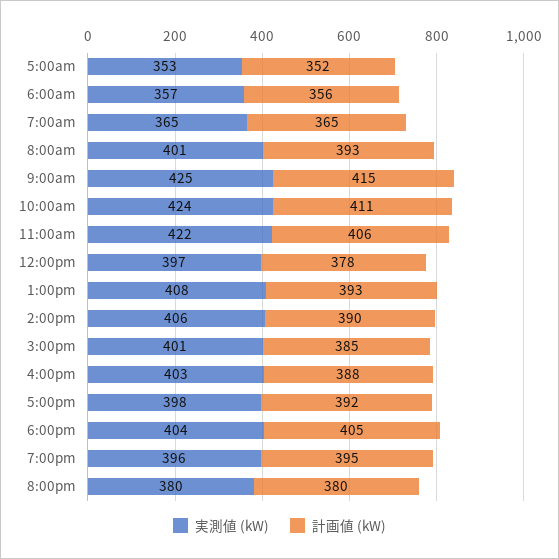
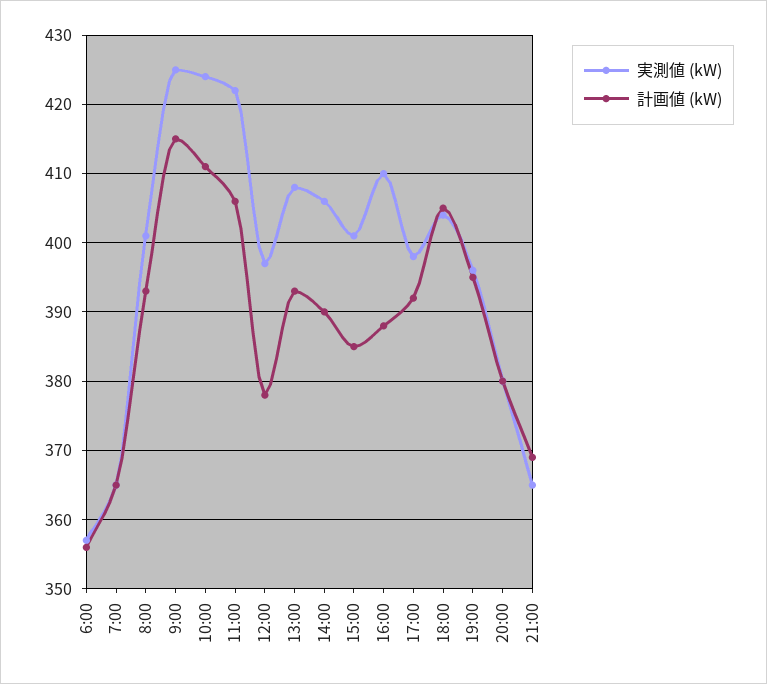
実測値 (kW), 5:00am: 353 -> none
計画値 (kW), 5:00am: 352 -> none
実測値 (kW), 4:00pm: 403 -> 410
実測値 (kW), 21:00: none -> 365
計画値 (kW), 21:00: none -> 369

